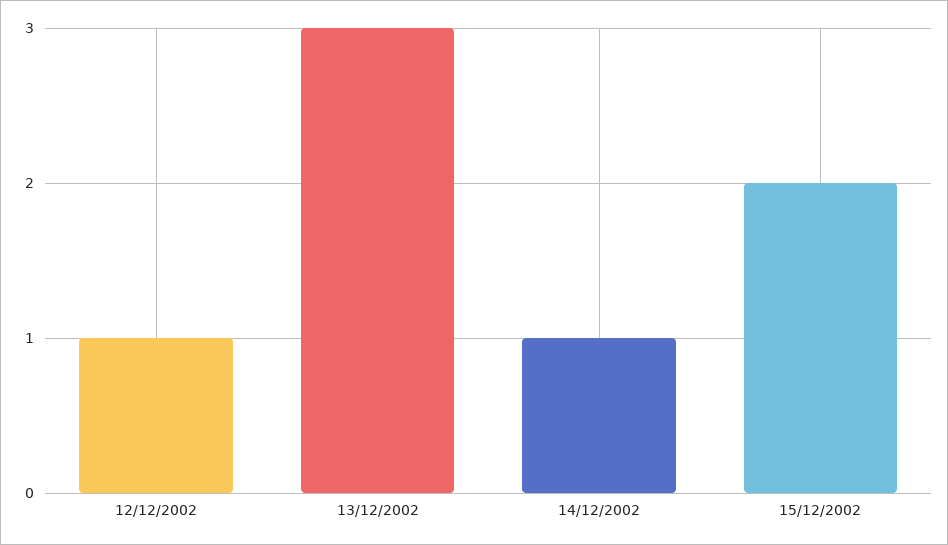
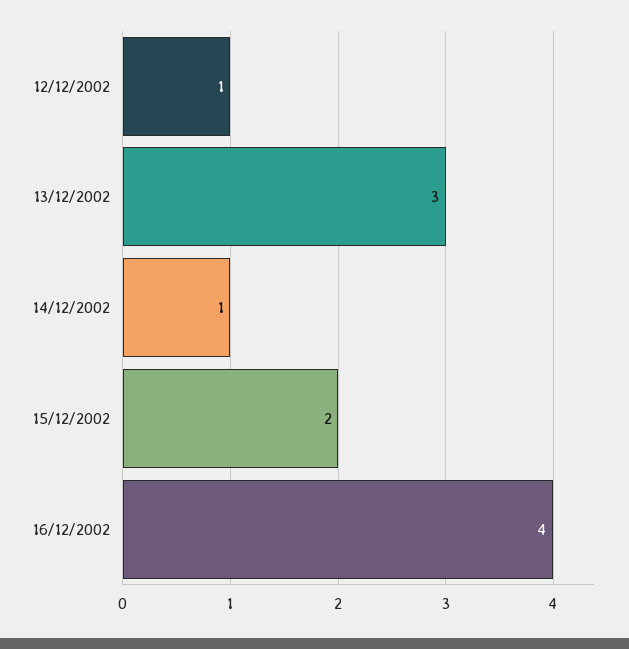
16/12/2002: none -> 4

